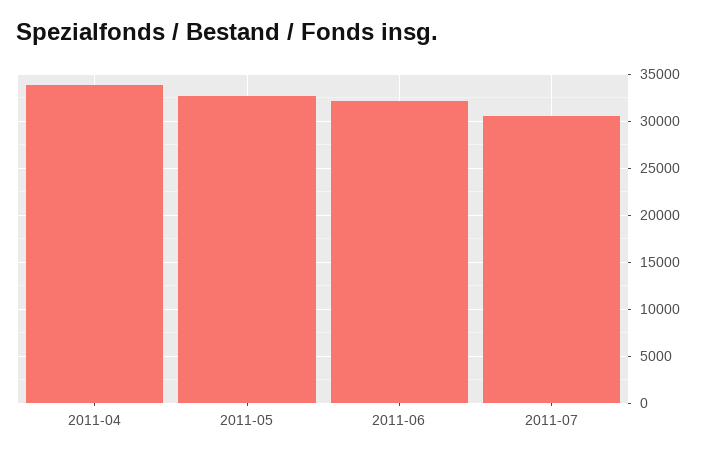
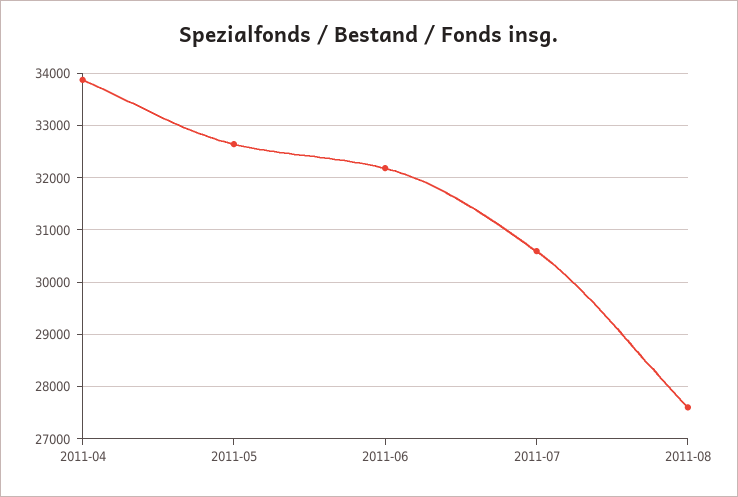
2011-08: none -> 27600

